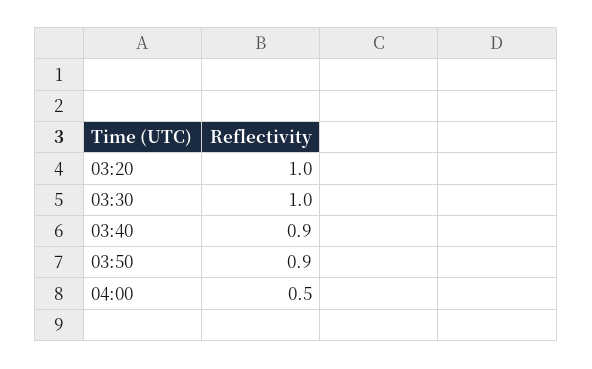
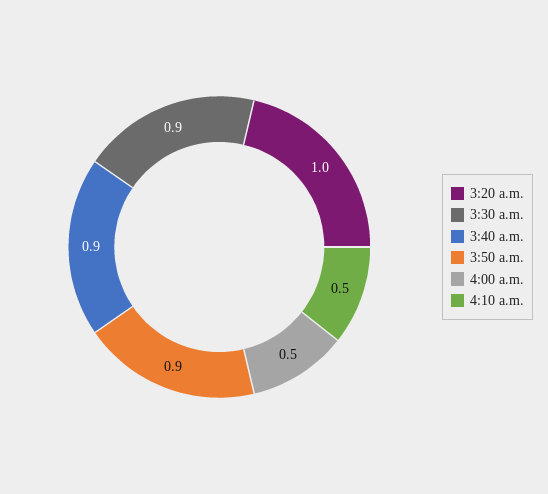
03:30: 1 -> 0.9
4:10 a.m.: none -> 0.5

